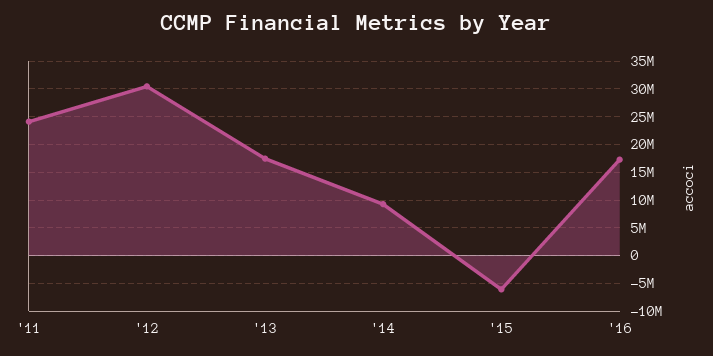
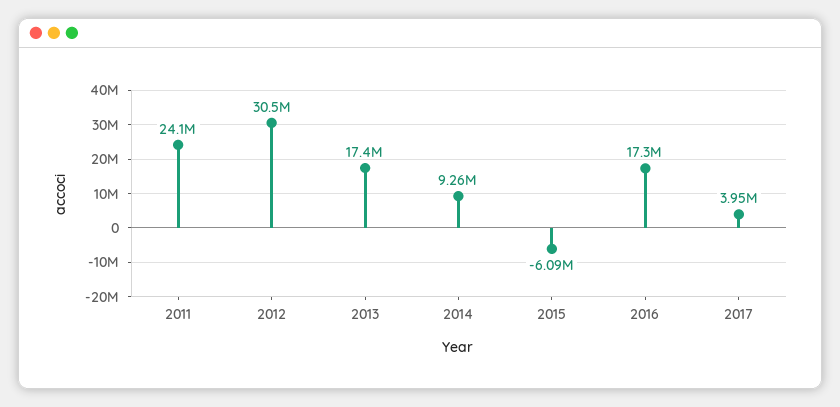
2017: none -> 3950000

